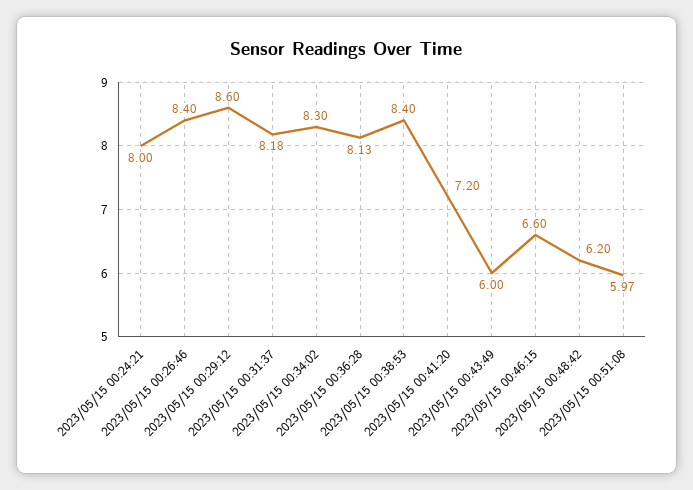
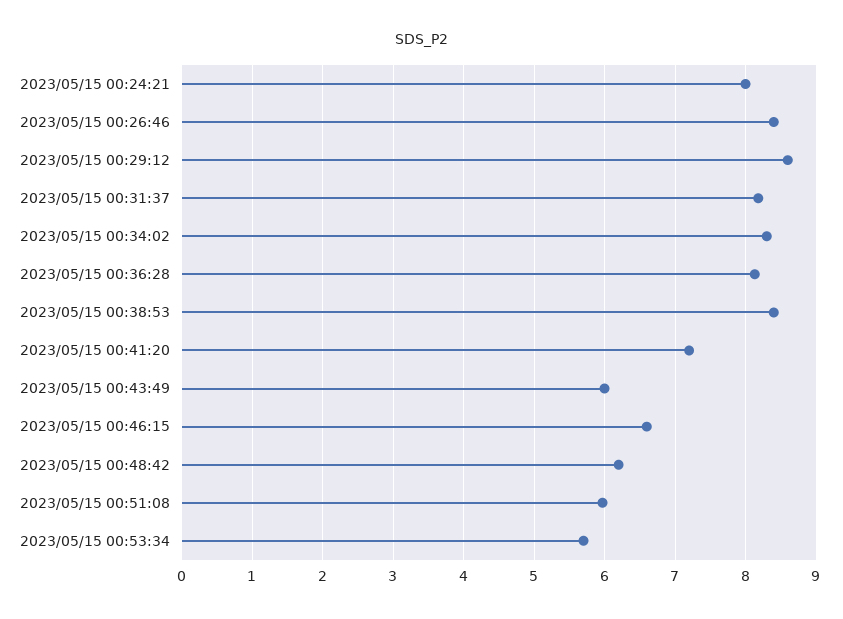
2023/05/15 00:53:34: none -> 5.7

